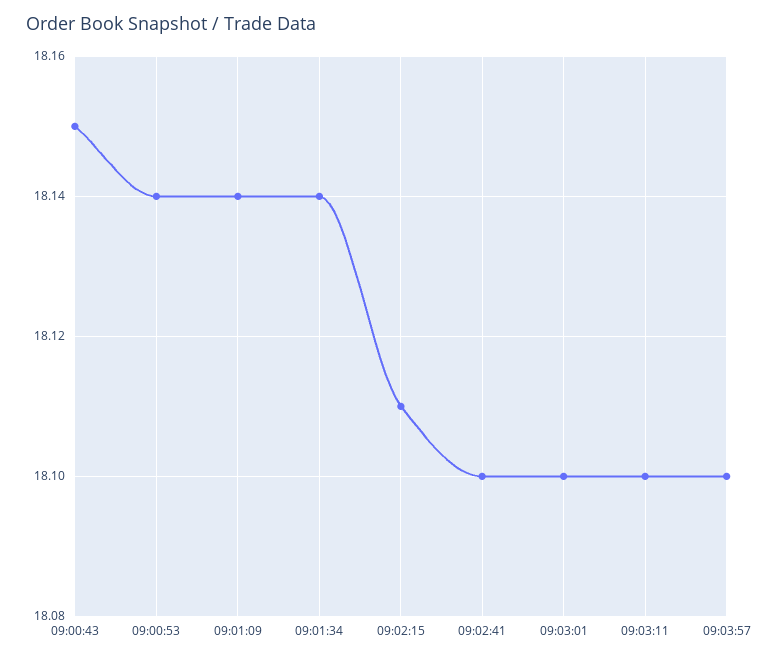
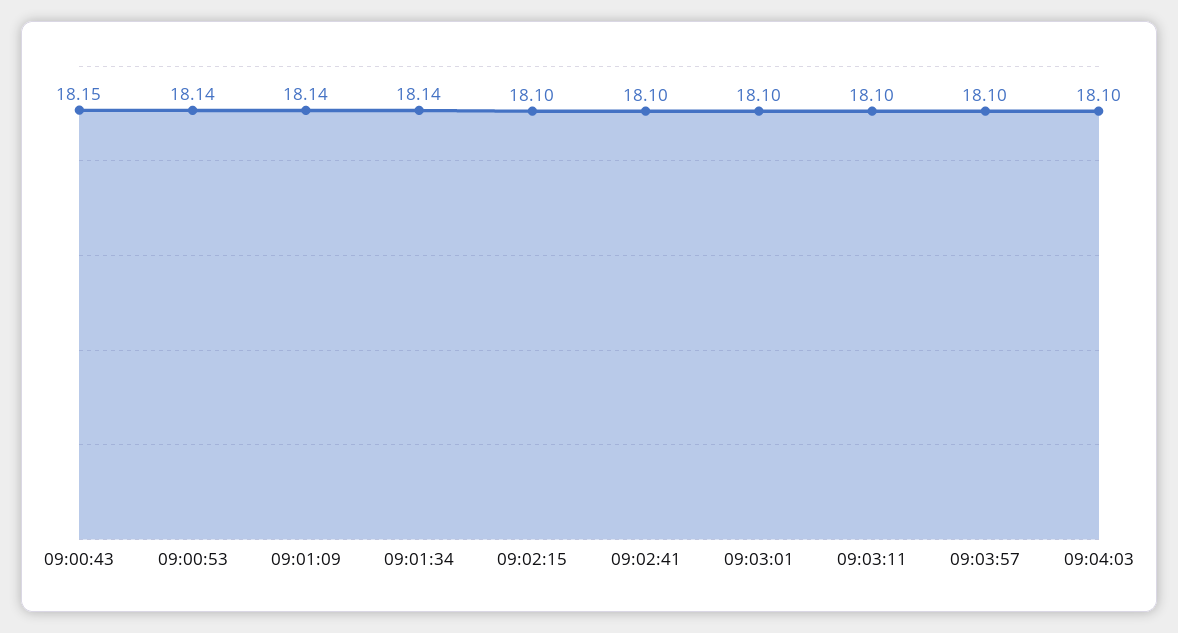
09:02:15: 18.11 -> 18.1
09:04:03: none -> 18.1

